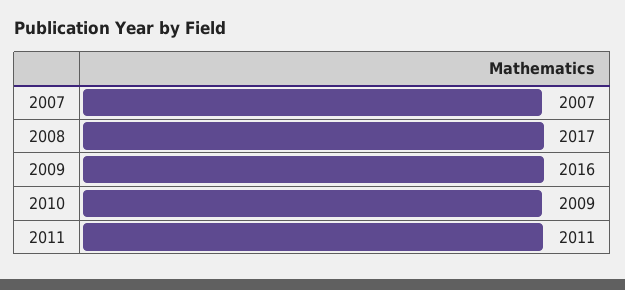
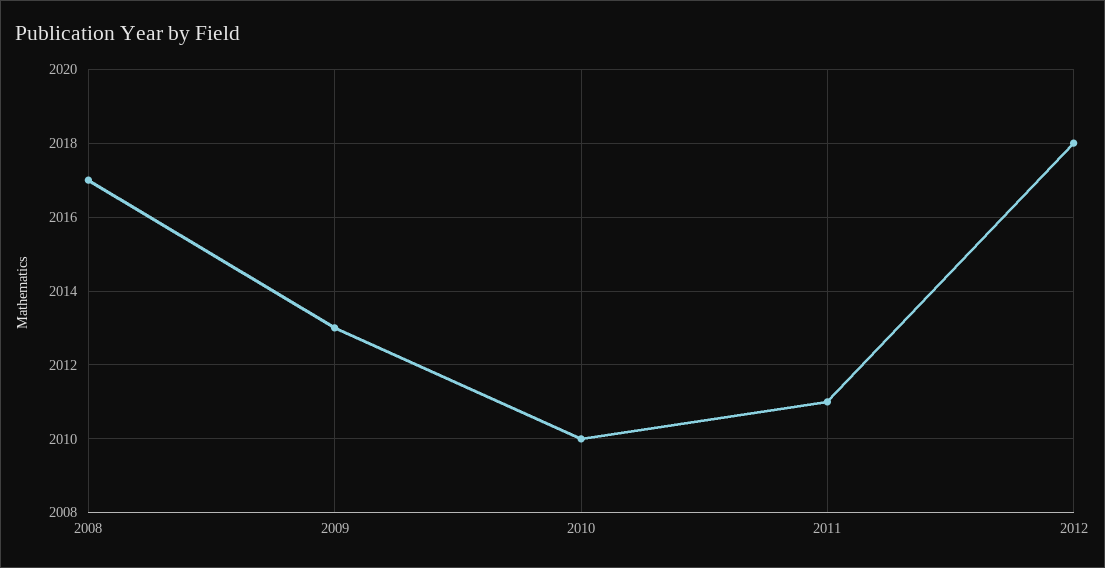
2007: 2007 -> none
2009: 2016 -> 2013
2010: 2009 -> 2010
2012: none -> 2018

